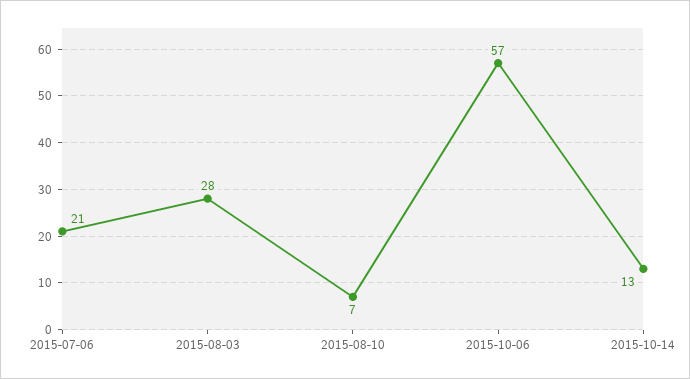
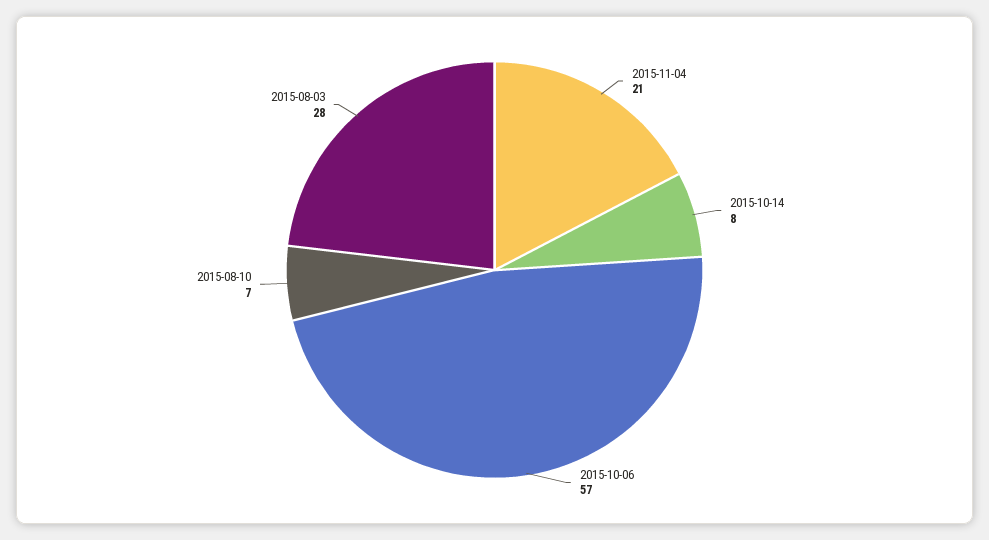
2015-07-06: 21 -> none
2015-10-14: 13 -> 8
2015-11-04: none -> 21

